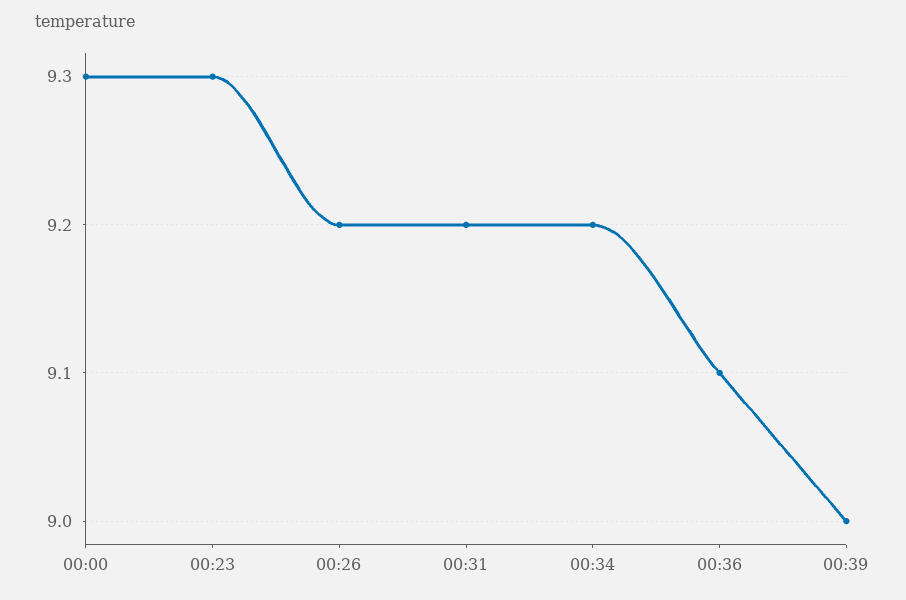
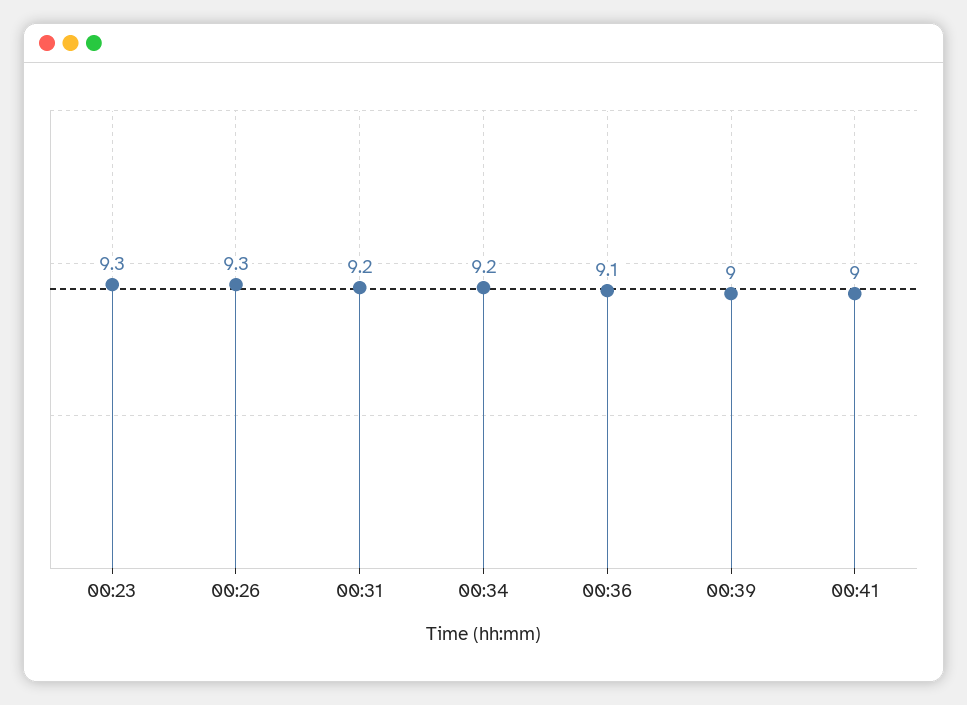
00:00: 9.3 -> none
00:26: 9.2 -> 9.3
00:41: none -> 9

